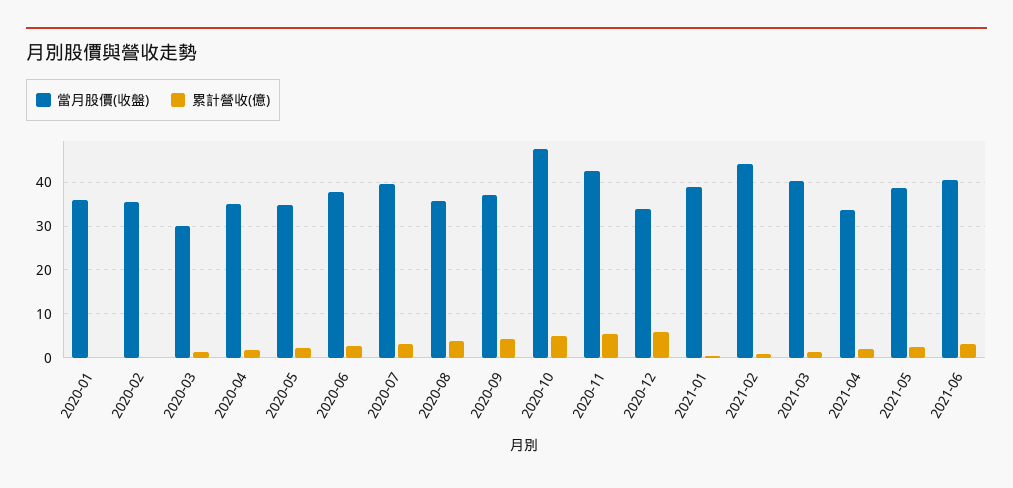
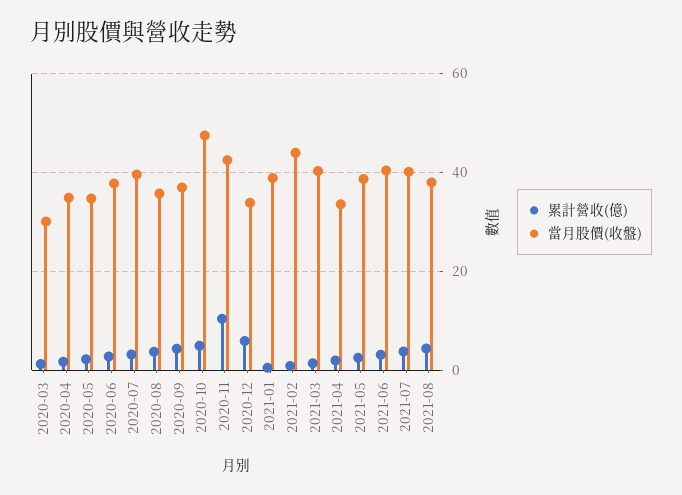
當月股價(收盤), 2020-01: 36 -> none
累計營收(億), 2020-01: 0 -> none
當月股價(收盤), 2020-02: 36 -> none
累計營收(億), 2020-02: 0 -> none
累計營收(億), 2020-11: 6 -> 10
累計營收(億), 2021-07: none -> 4
當月股價(收盤), 2021-07: none -> 40
累計營收(億), 2021-08: none -> 4
當月股價(收盤), 2021-08: none -> 38

